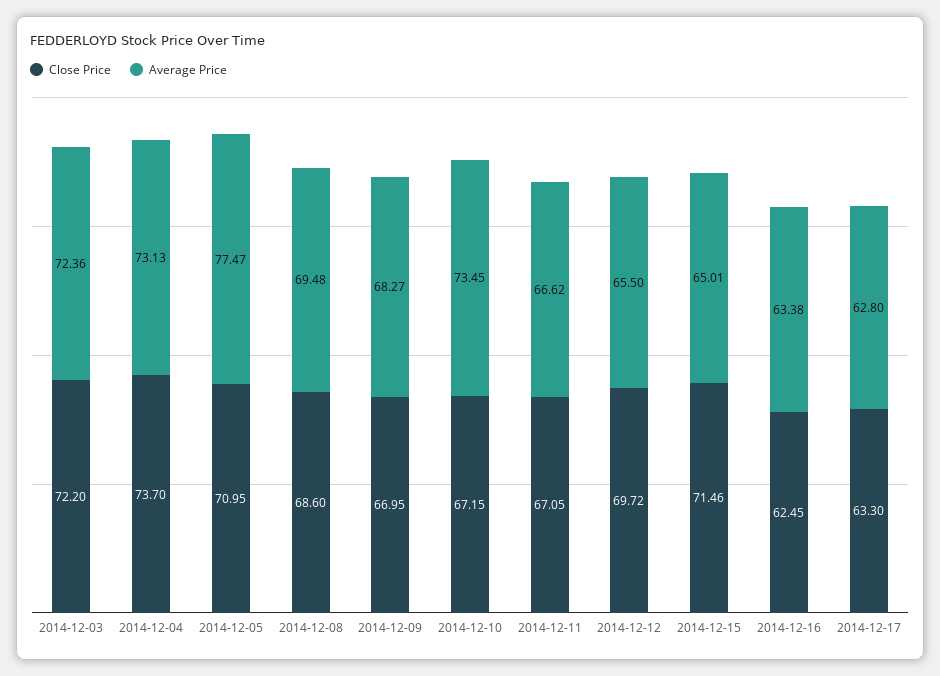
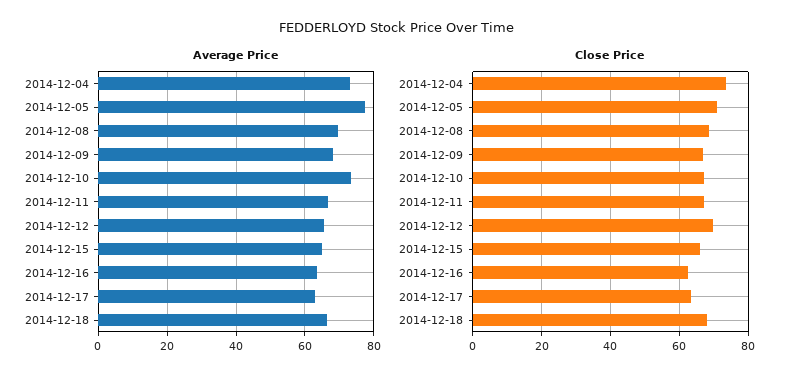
Close Price, 2014-12-03: 72.2 -> none
Average Price, 2014-12-03: 72.36 -> none
Close Price, 2014-12-15: 71.46 -> 66
Average Price, 2014-12-18: none -> 66
Close Price, 2014-12-18: none -> 68

